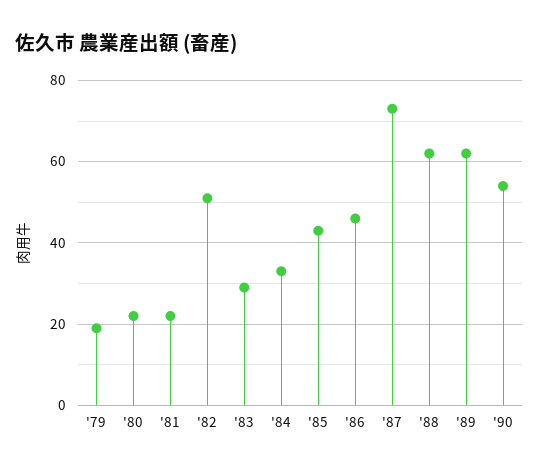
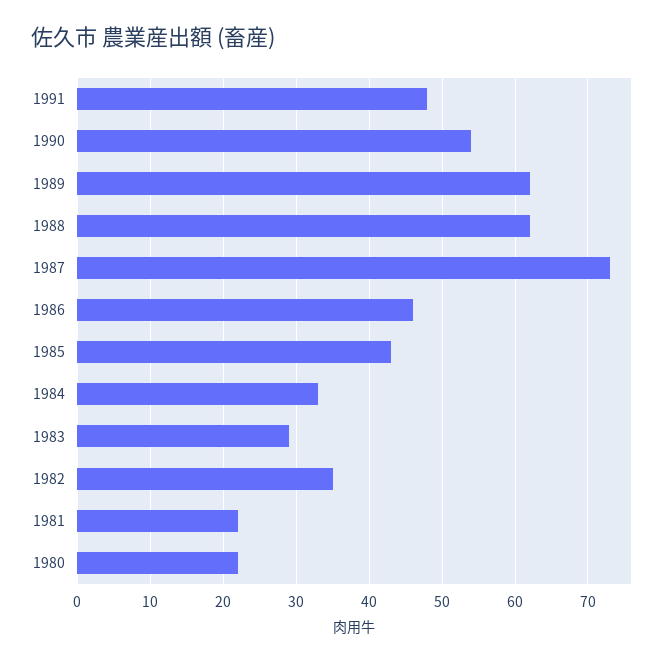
'79: 20 -> none
'82: 50 -> 35
1991: none -> 48

